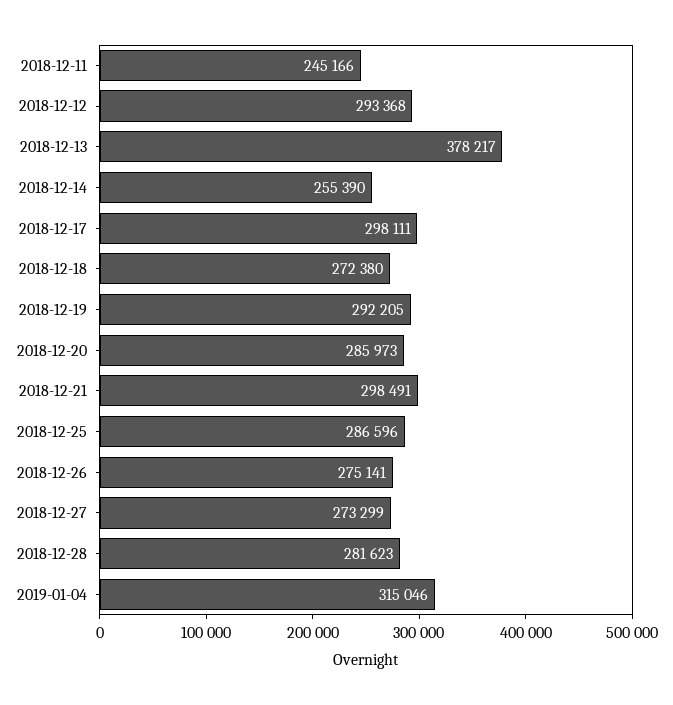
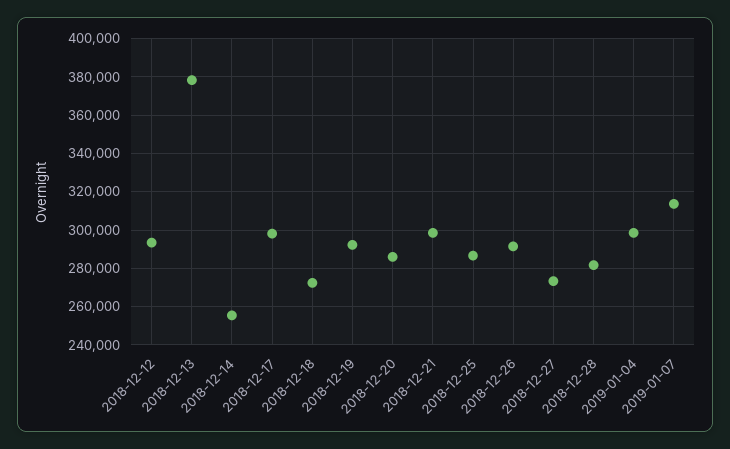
2018-12-11: 245166 -> none
2018-12-26: 275141 -> 290000
2019-01-04: 315046 -> 300000
2019-01-07: none -> 315000

